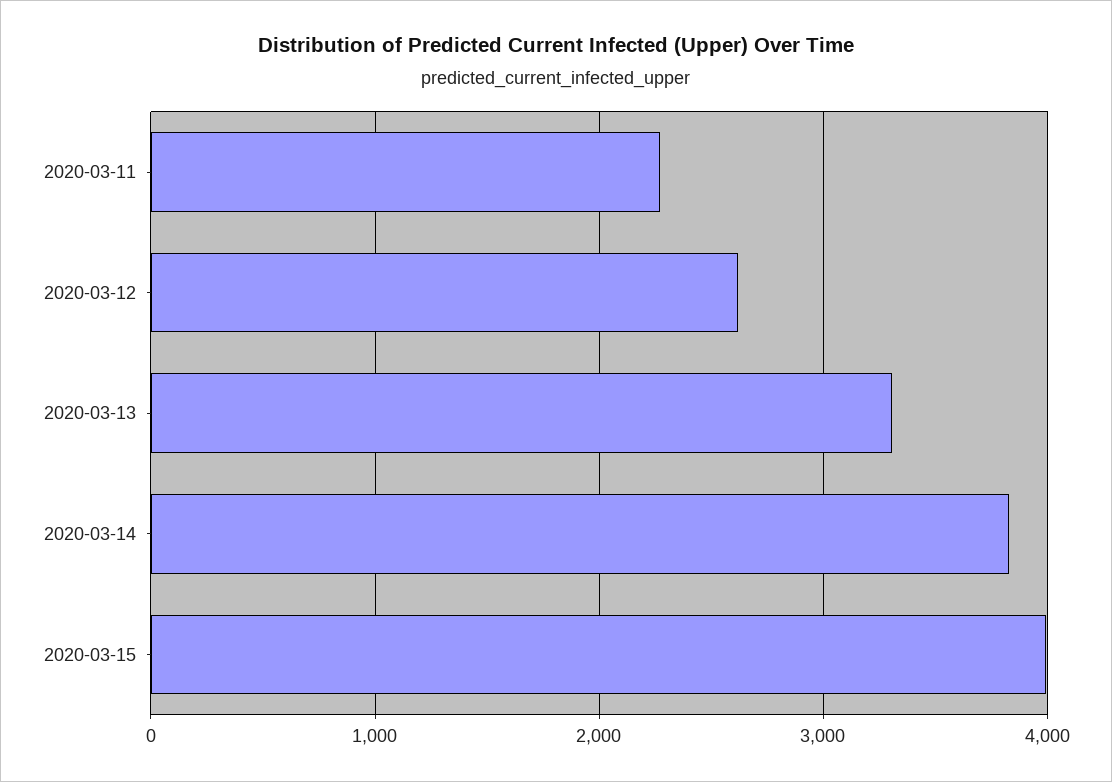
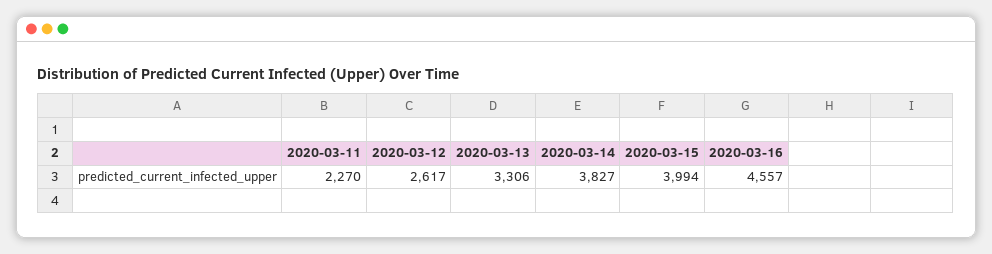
2020-03-16: none -> 4557

